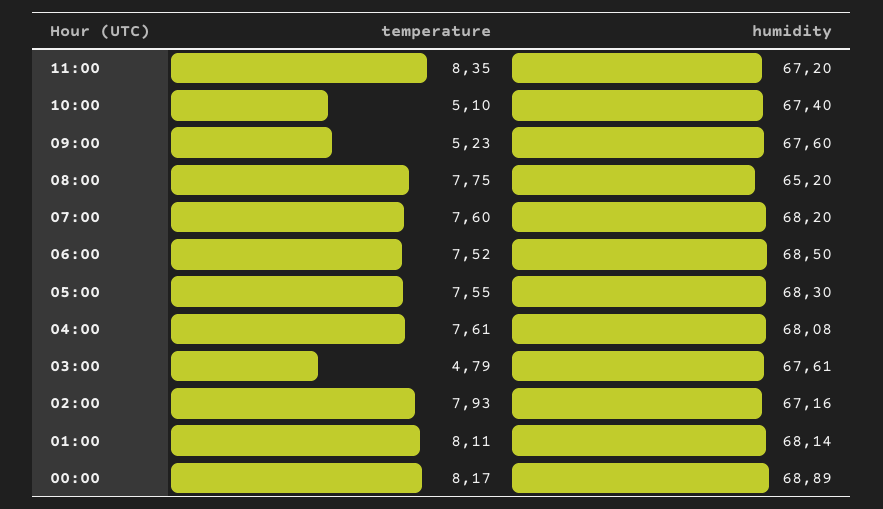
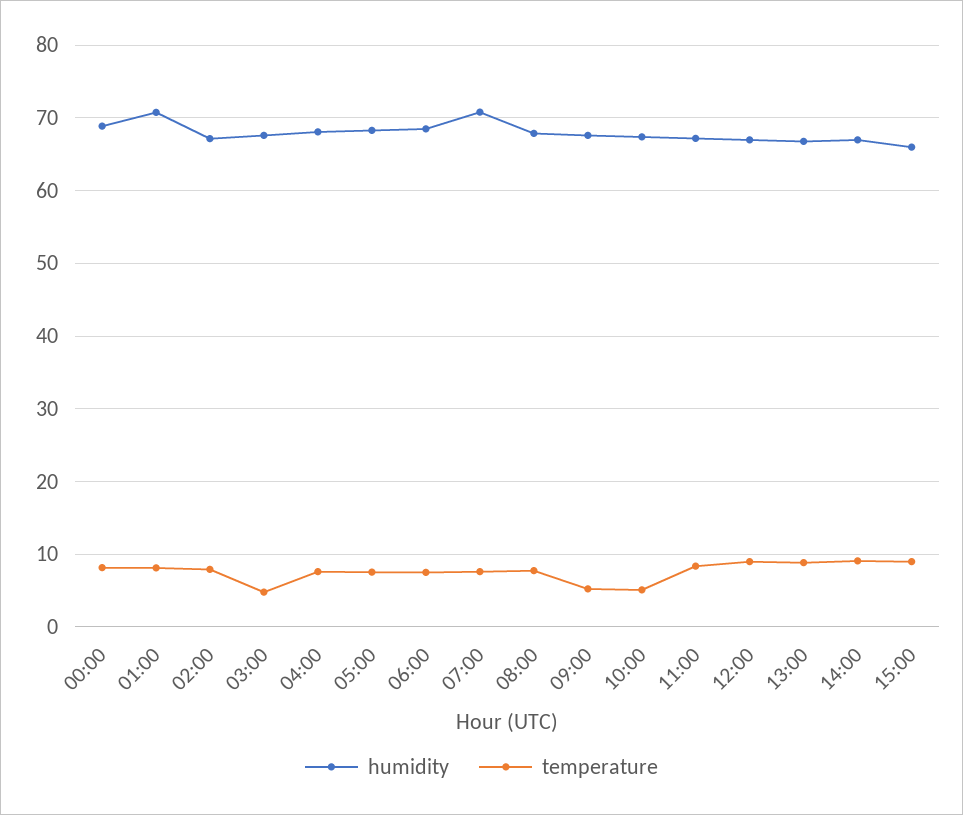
humidity, 08:00: 65.2 -> 68
humidity, 07:00: 68.2 -> 71
humidity, 01:00: 68.14 -> 71
humidity, 12:00: none -> 67
temperature, 12:00: none -> 9
humidity, 13:00: none -> 67
temperature, 13:00: none -> 9
humidity, 14:00: none -> 67
temperature, 14:00: none -> 9
humidity, 15:00: none -> 66
temperature, 15:00: none -> 9

